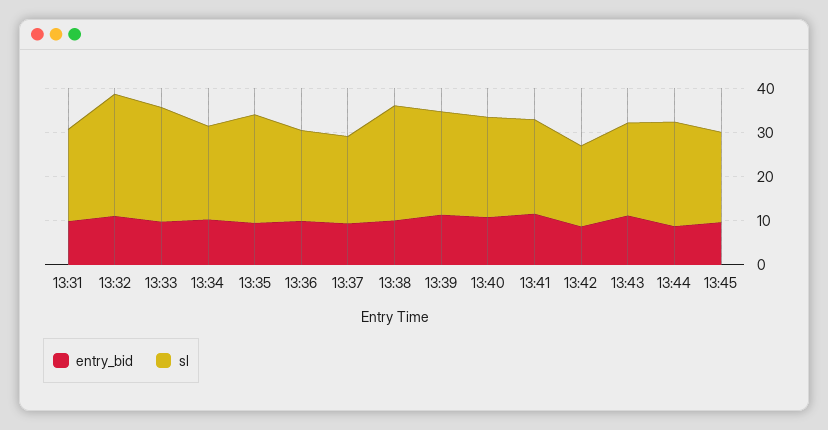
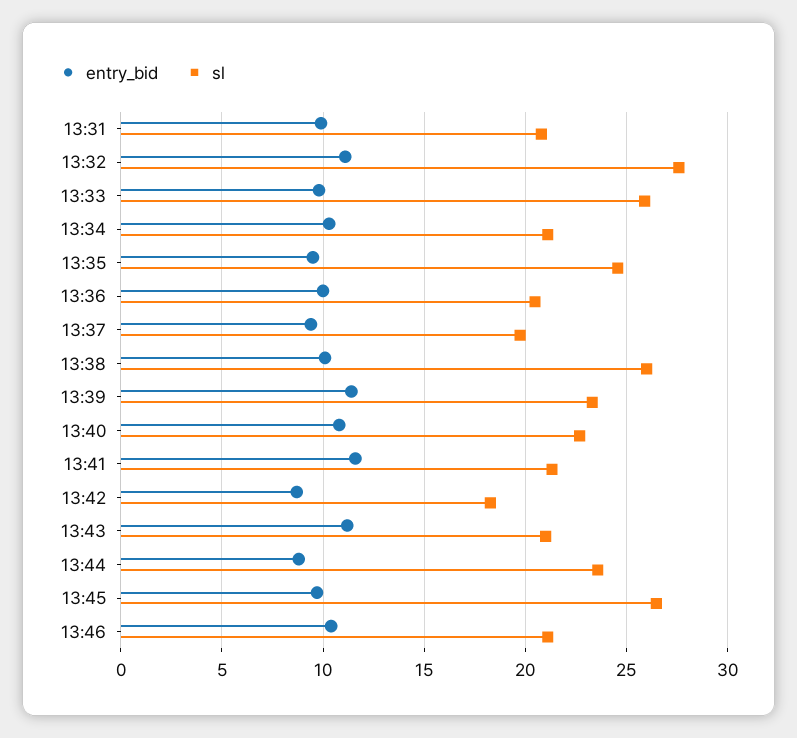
sl, 13:45: 20 -> 26.5
entry_bid, 13:46: none -> 10.5
sl, 13:46: none -> 21

